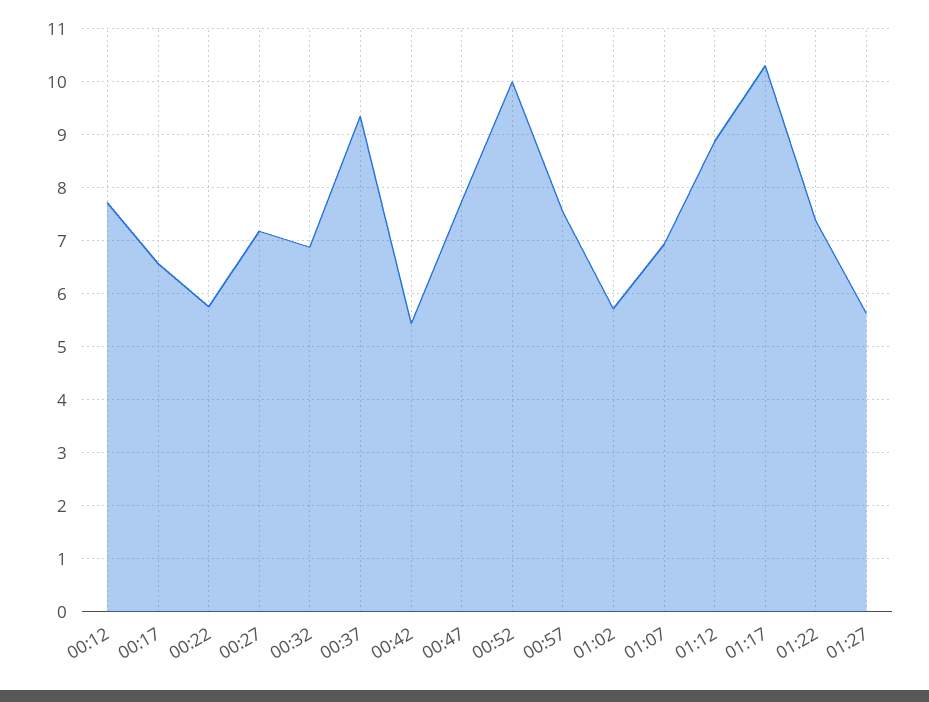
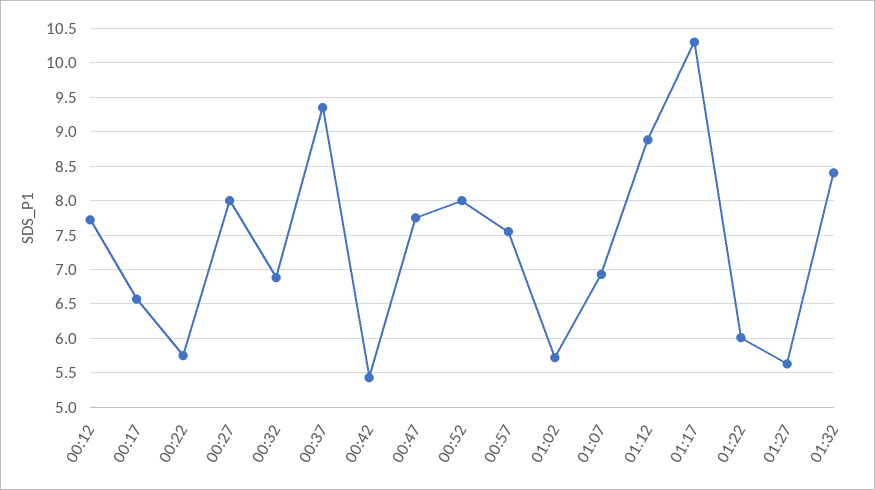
00:27: 7.2 -> 8
00:52: 10 -> 8
01:22: 7.4 -> 6
01:32: none -> 8.4

